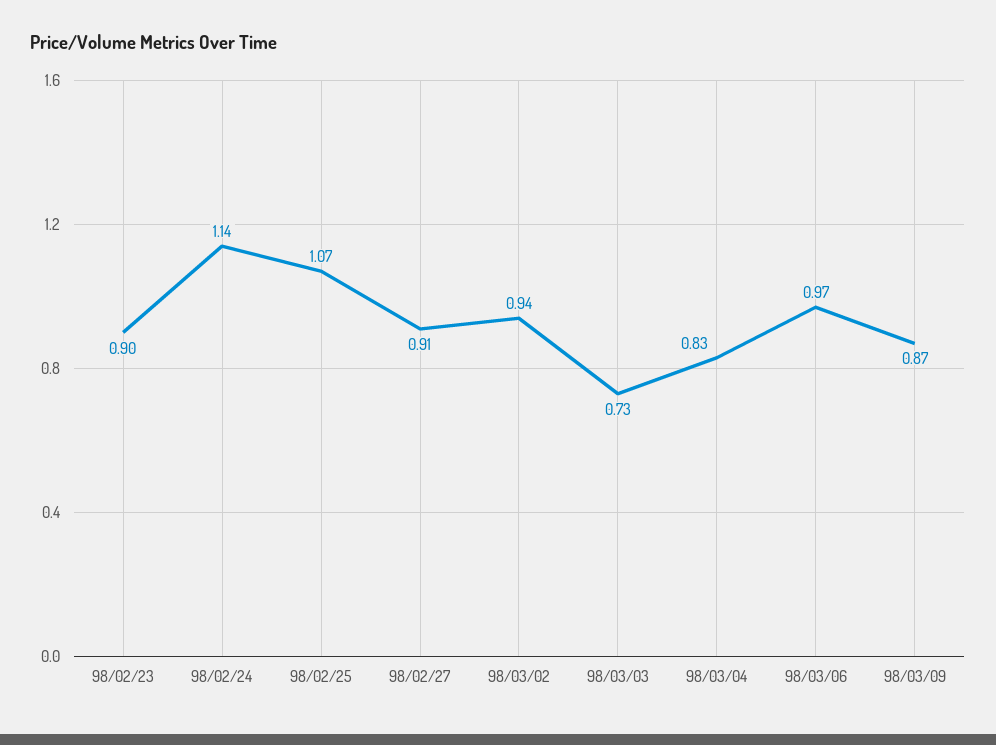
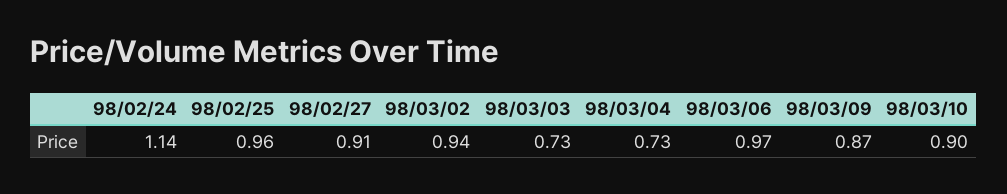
98/02/23: 0.9 -> none
98/02/25: 1.07 -> 0.96
98/03/04: 0.83 -> 0.73
98/03/10: none -> 0.9

